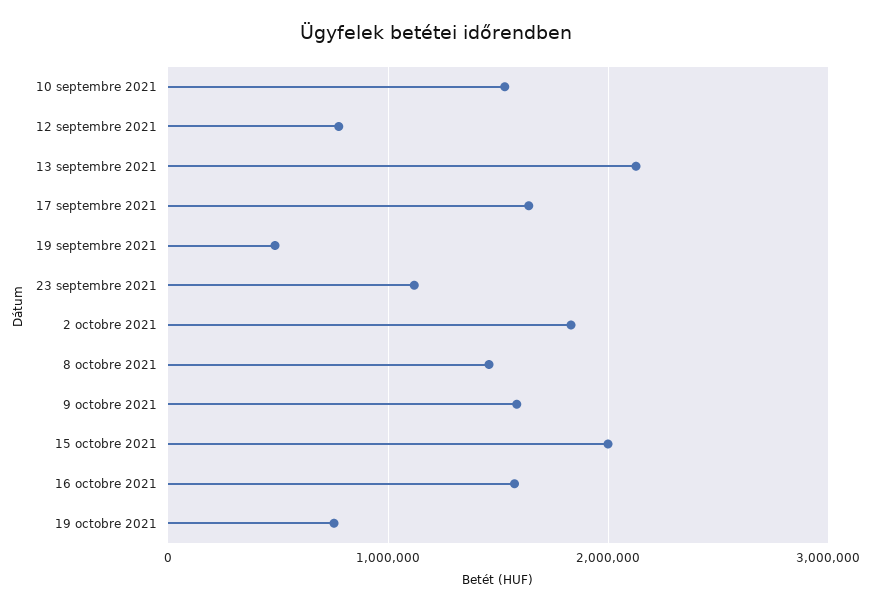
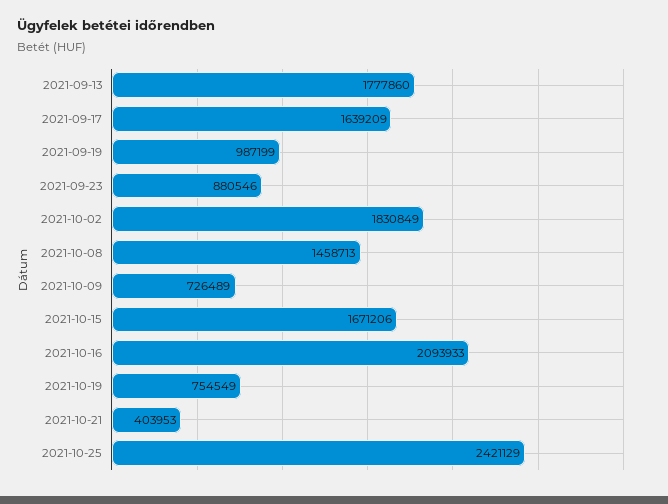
10 septembre 2021: 1500000 -> none
12 septembre 2021: 800000 -> none
13 septembre 2021: 2100000 -> 1777860
19 septembre 2021: 500000 -> 987199
23 septembre 2021: 1100000 -> 880546
9 octobre 2021: 1600000 -> 726489
15 octobre 2021: 2000000 -> 1671206
16 octobre 2021: 1600000 -> 2093933
2021-10-21: none -> 403953
2021-10-25: none -> 2421129

